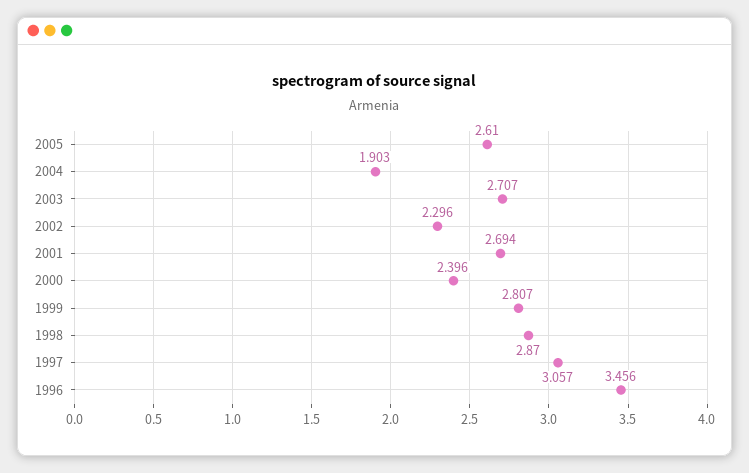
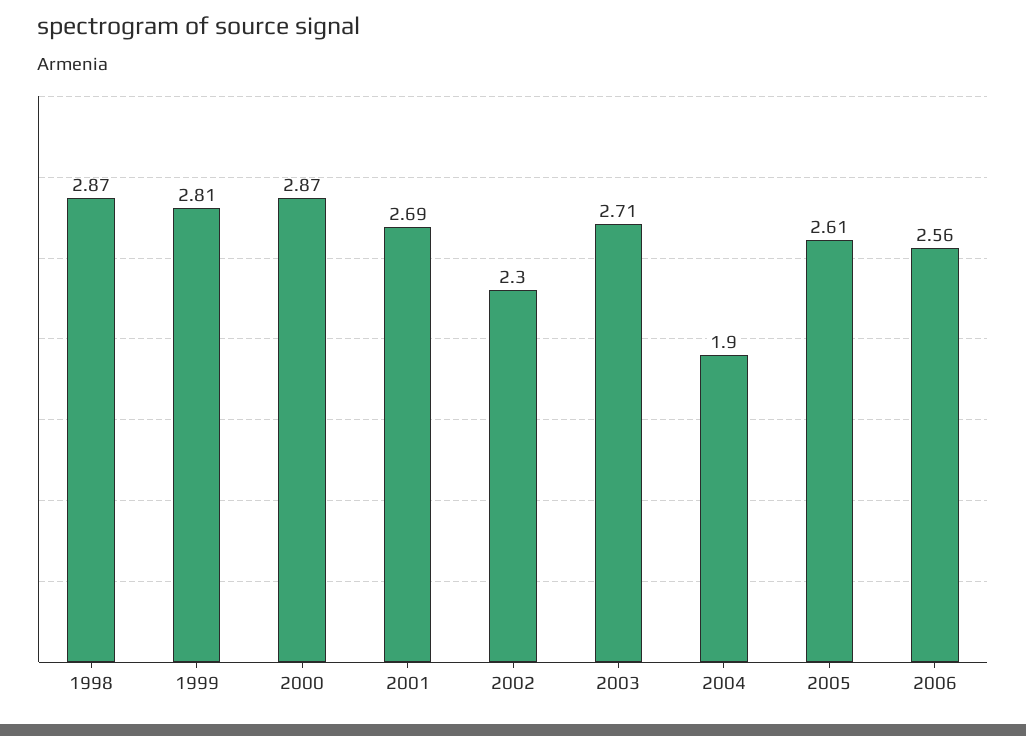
2000: 2.396 -> 2.87
1997: 3.057 -> none
1996: 3.456 -> none
2006: none -> 2.56

